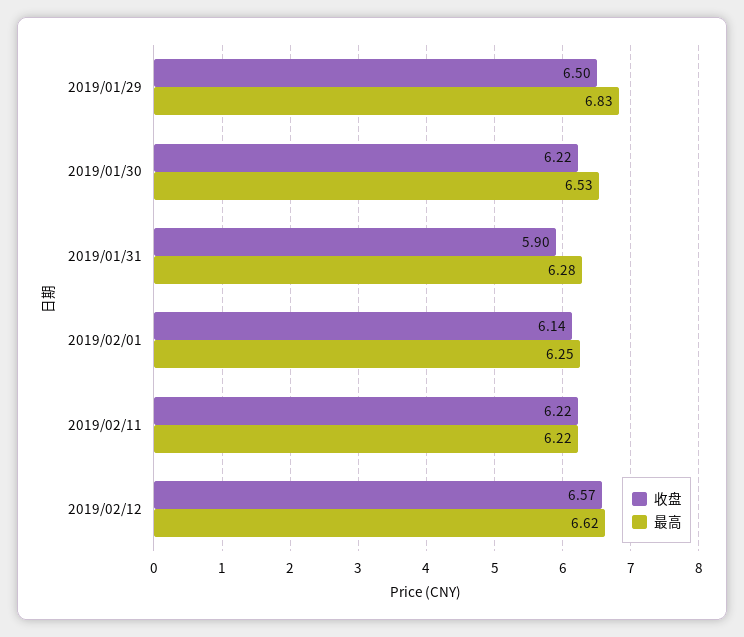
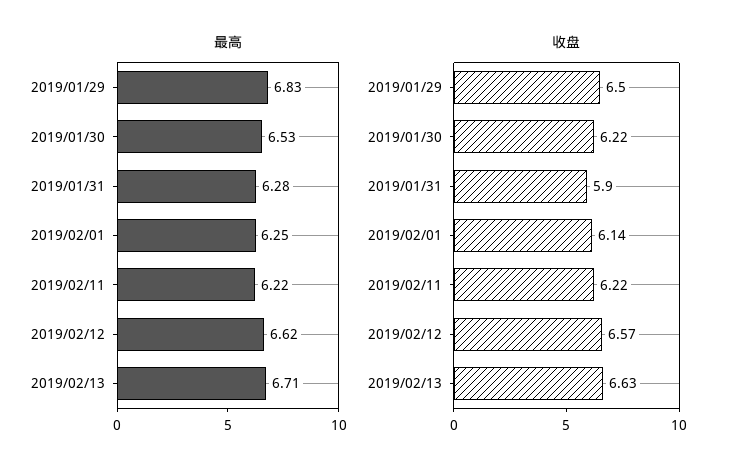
最高, 2019/02/13: none -> 6.71
收盘, 2019/02/13: none -> 6.63

